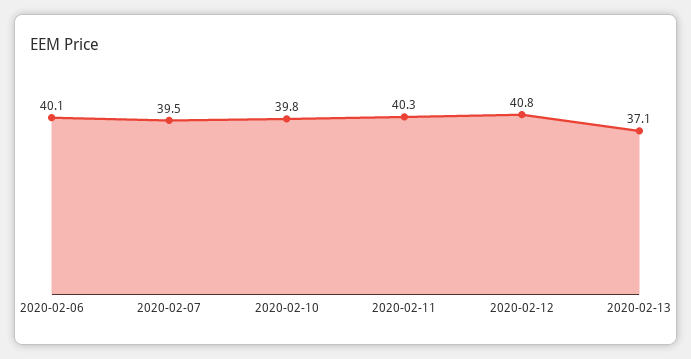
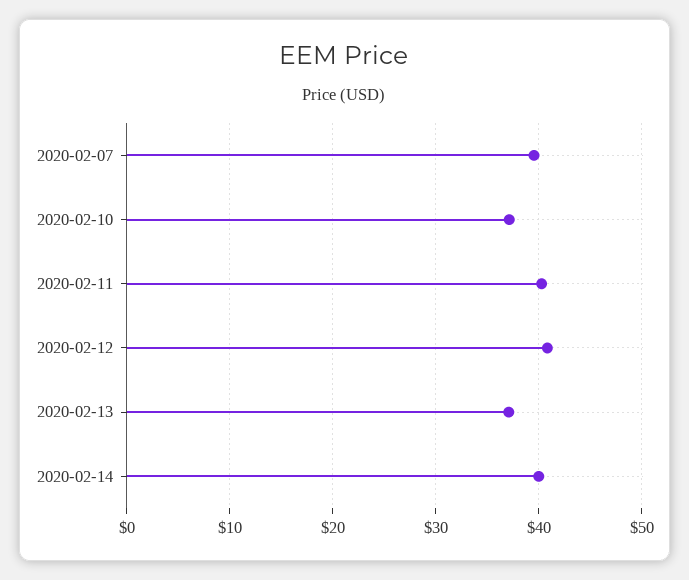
2020-02-06: 40.1 -> none
2020-02-10: 39.8 -> 37
2020-02-14: none -> 40

